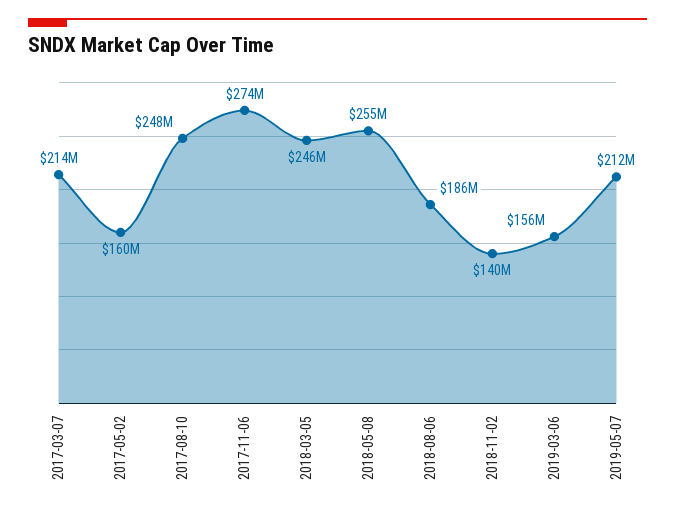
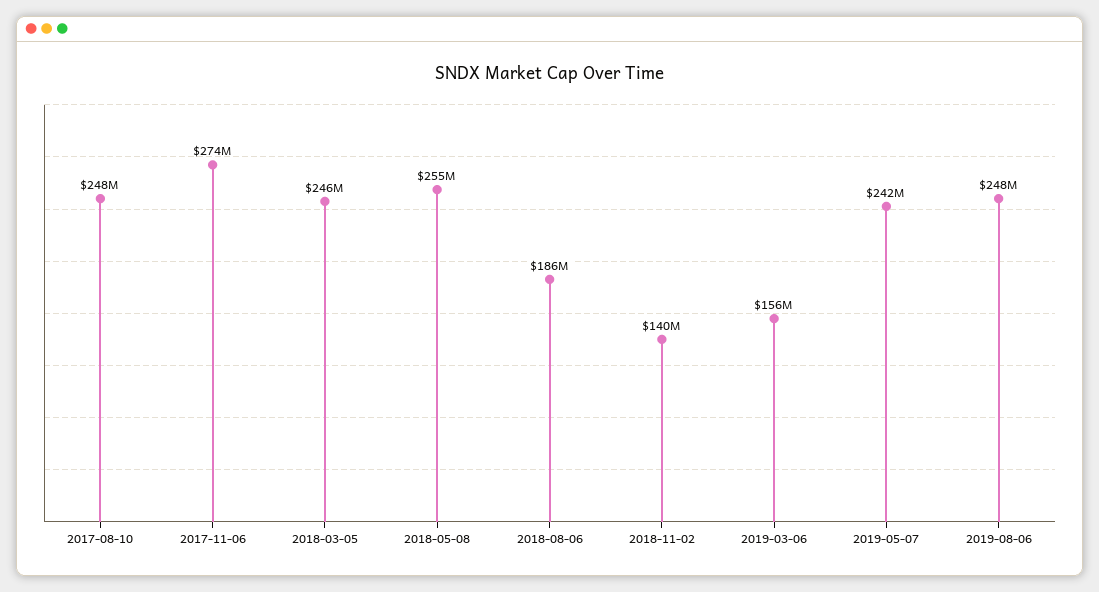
2017-03-07: 214000000 -> none
2017-05-02: 160000000 -> none
2019-05-07: 212000000 -> 242000000
2019-08-06: none -> 248000000

